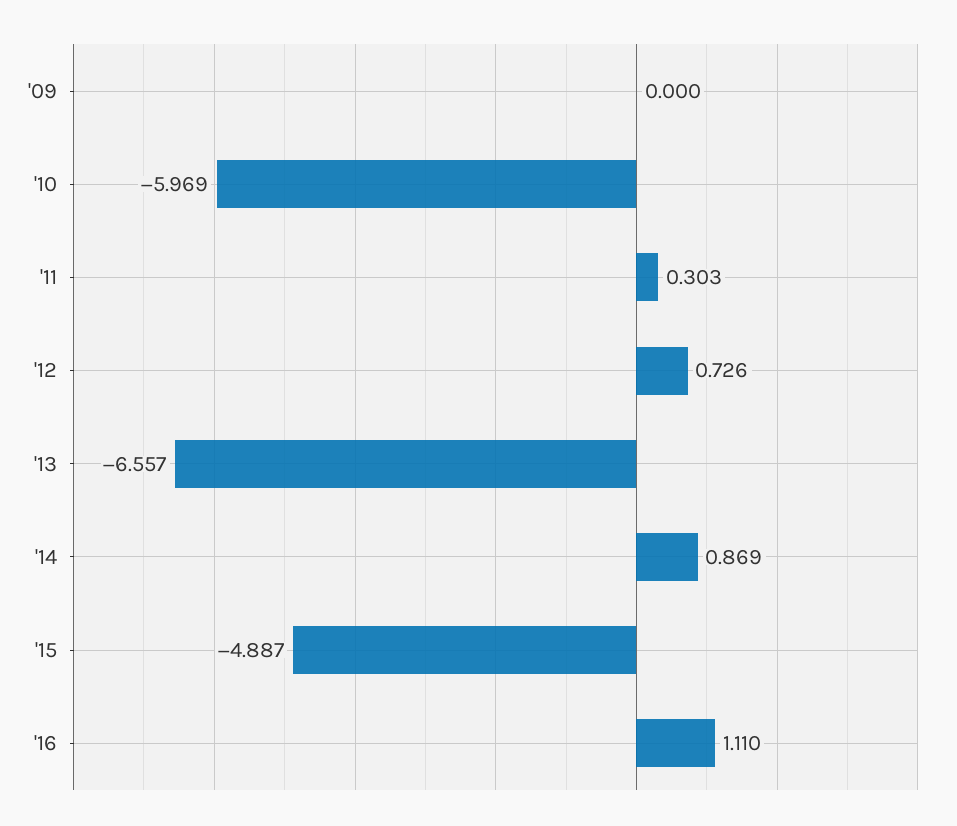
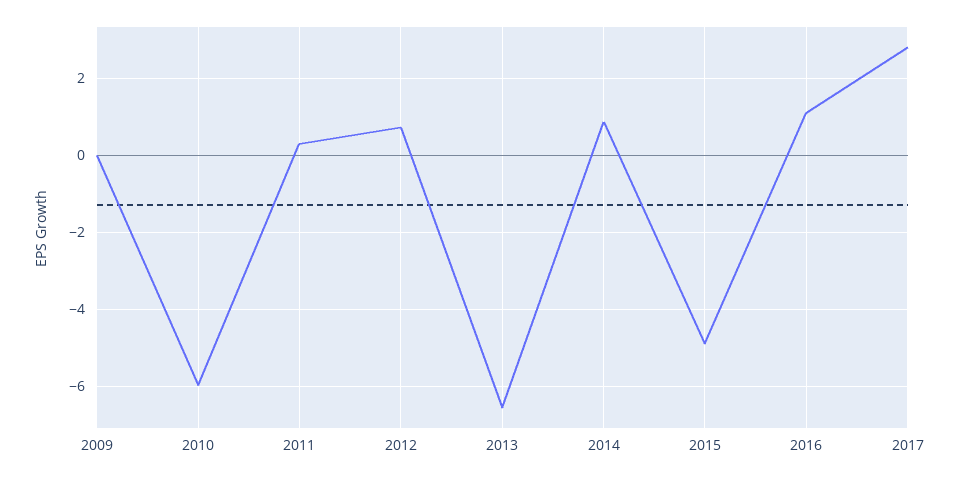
2017: none -> 2.8

